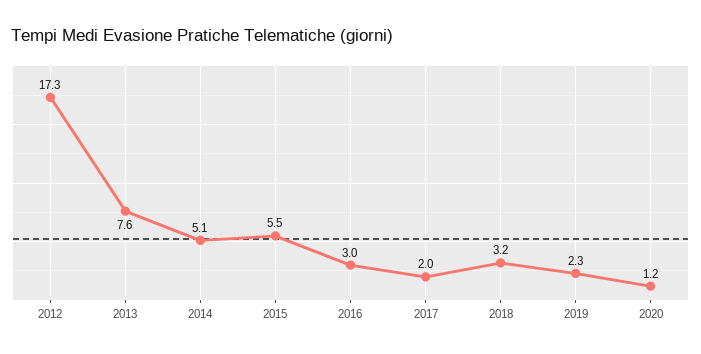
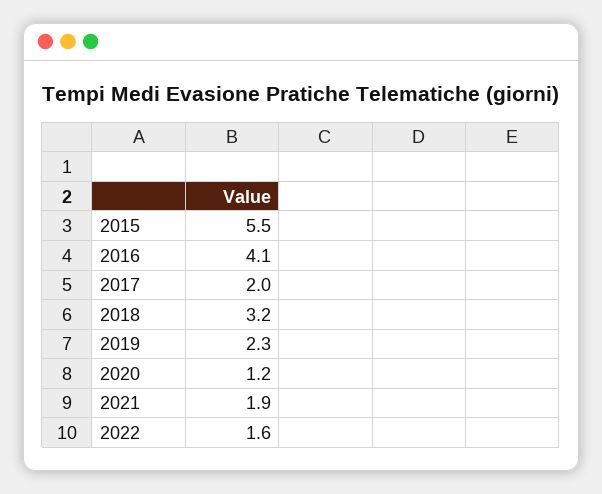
2012: 17.3 -> none
2013: 7.6 -> none
2014: 5.1 -> none
2016: 3 -> 4.1
2021: none -> 1.9
2022: none -> 1.6

